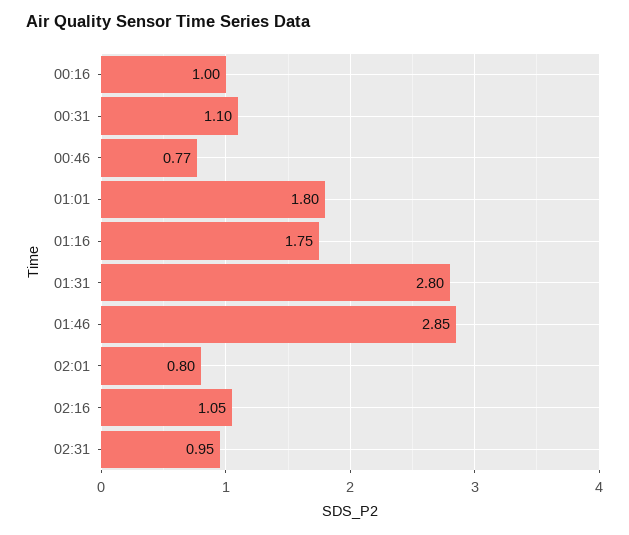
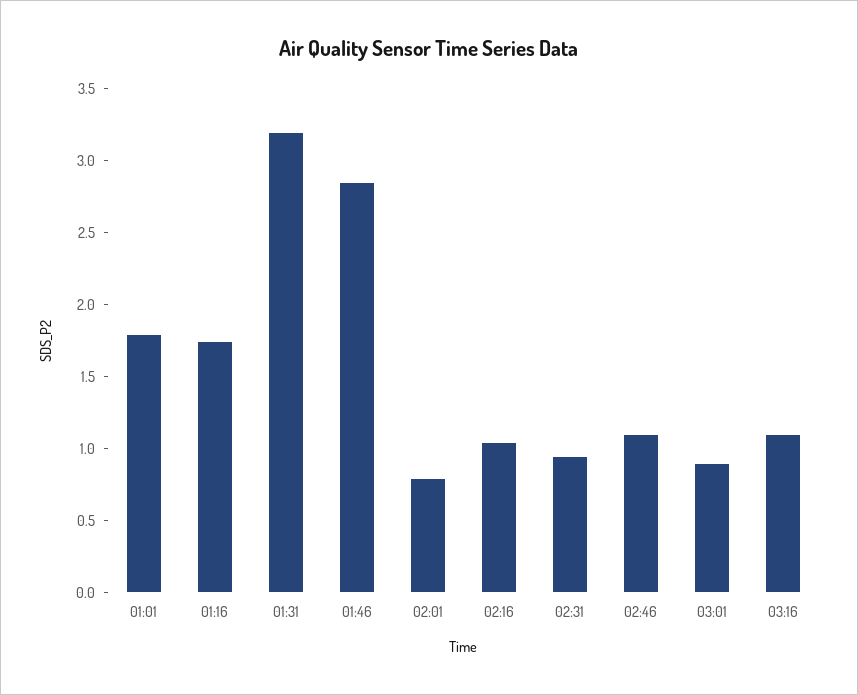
00:16: 1 -> none
00:31: 1.1 -> none
00:46: 0.77 -> none
01:31: 2.8 -> 3.2
02:46: none -> 1.1
03:01: none -> 0.9
03:16: none -> 1.1

